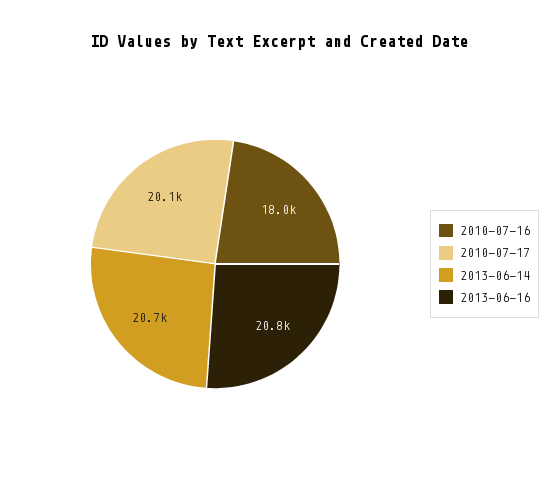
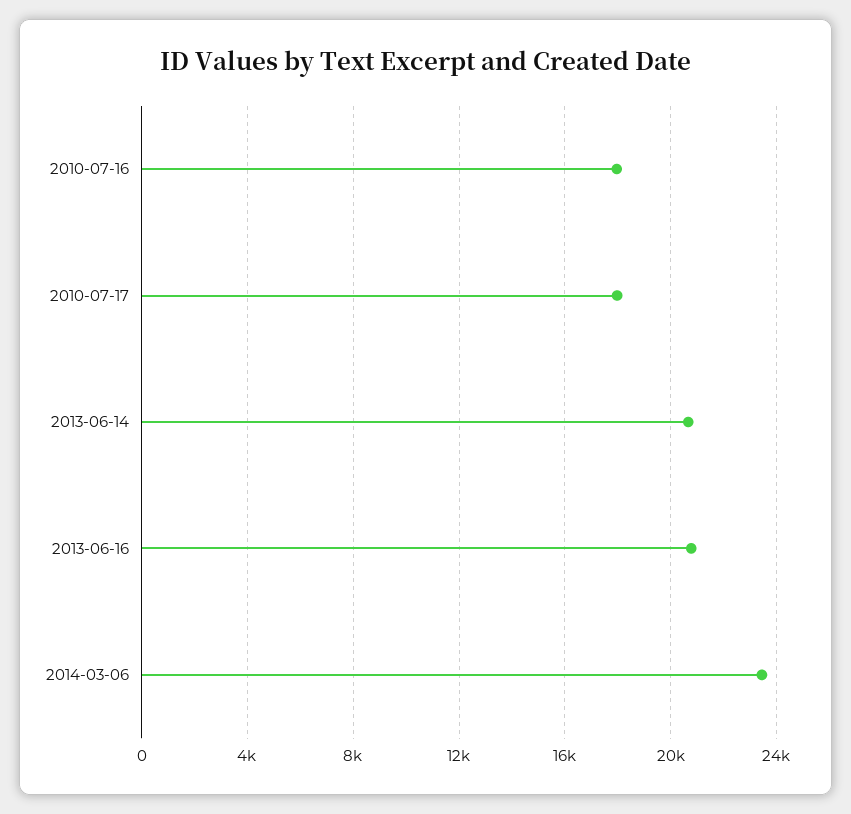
2010-07-17: 20100 -> 18000
2014-03-06: none -> 23500

